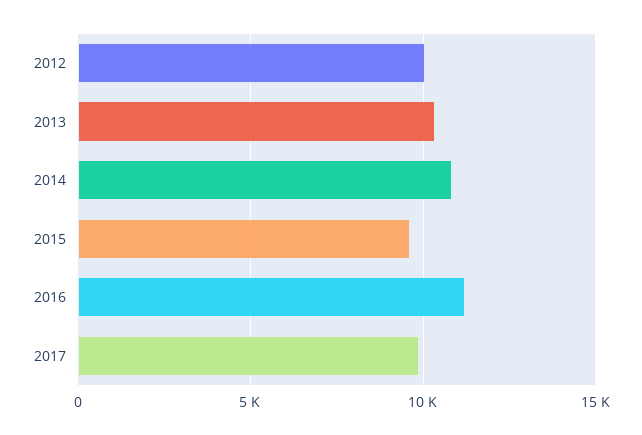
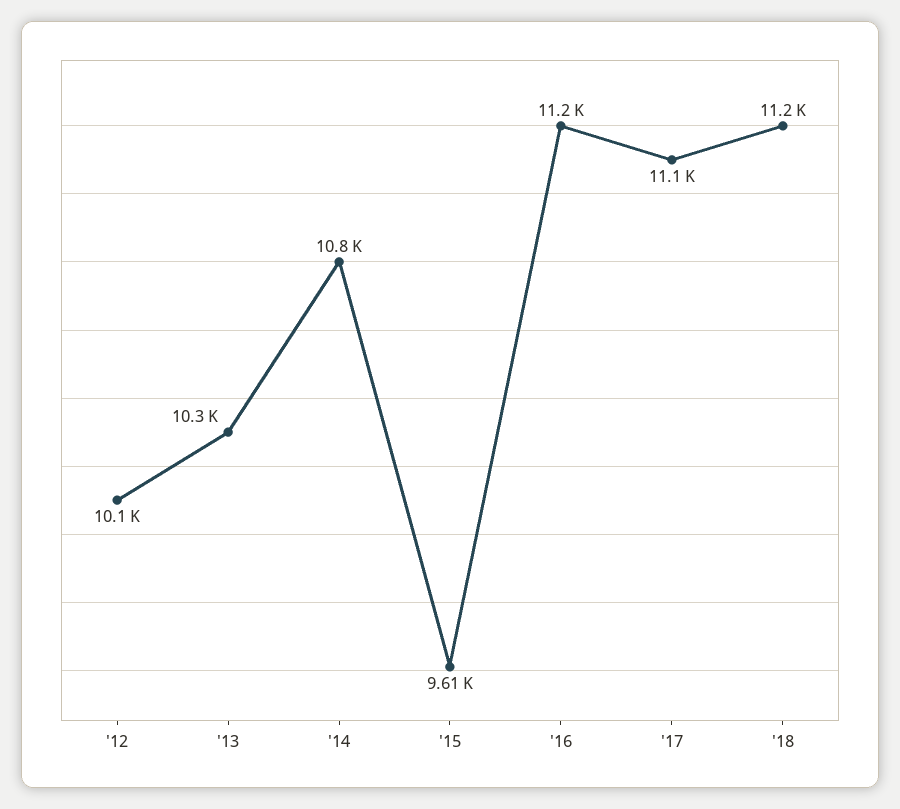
2017: 10000 -> 11100
'18: none -> 11200

